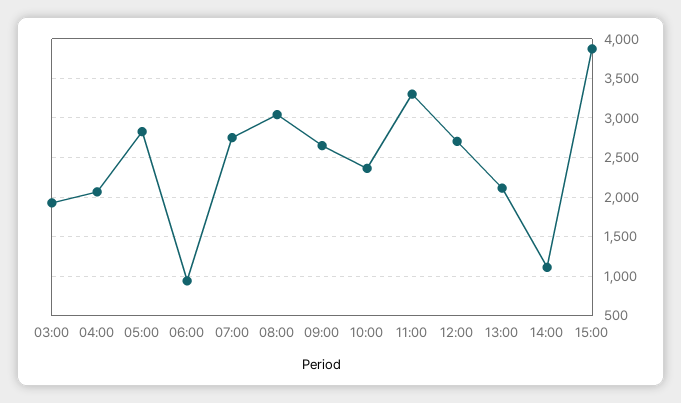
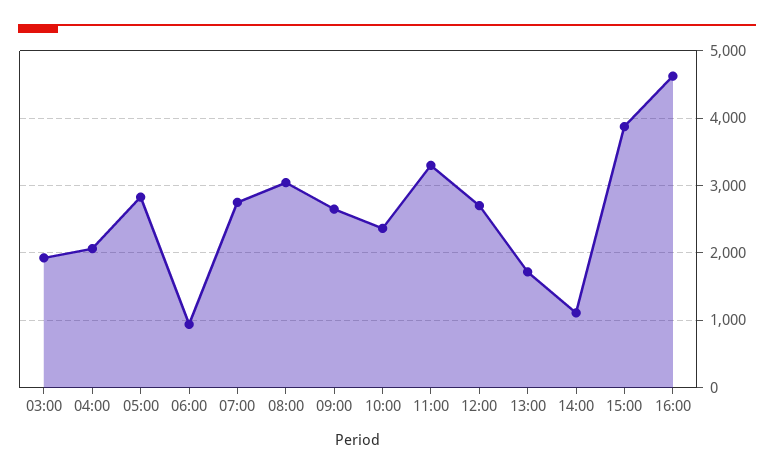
13:00: 2100 -> 1700
16:00: none -> 4600

